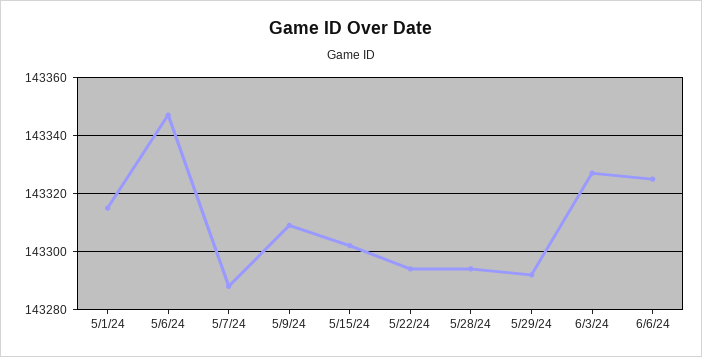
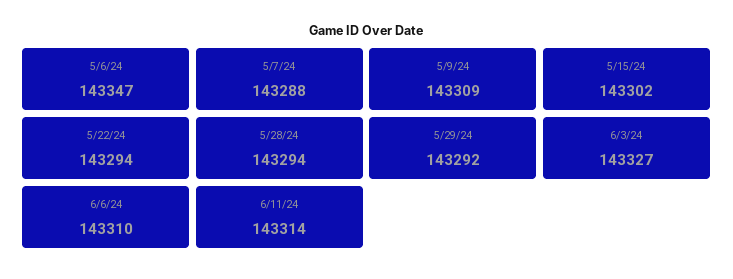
5/1/24: 143315 -> none
6/6/24: 143325 -> 143310
6/11/24: none -> 143314

